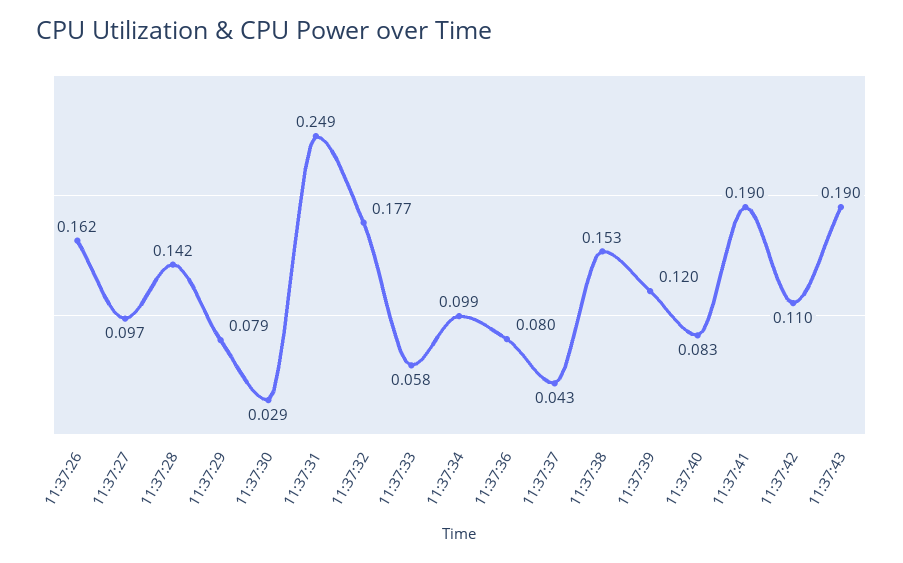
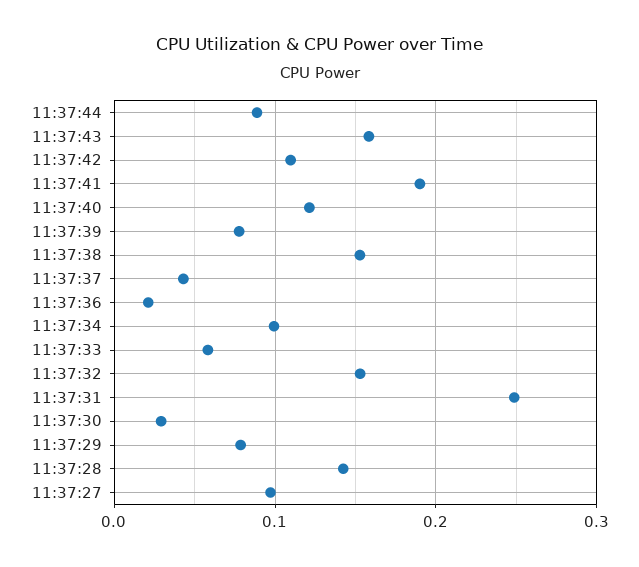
11:37:26: 0.162 -> none
11:37:32: 0.177 -> 0.15
11:37:36: 0.08 -> 0.02
11:37:39: 0.12 -> 0.08
11:37:40: 0.083 -> 0.12
11:37:43: 0.19 -> 0.16
11:37:44: none -> 0.09

